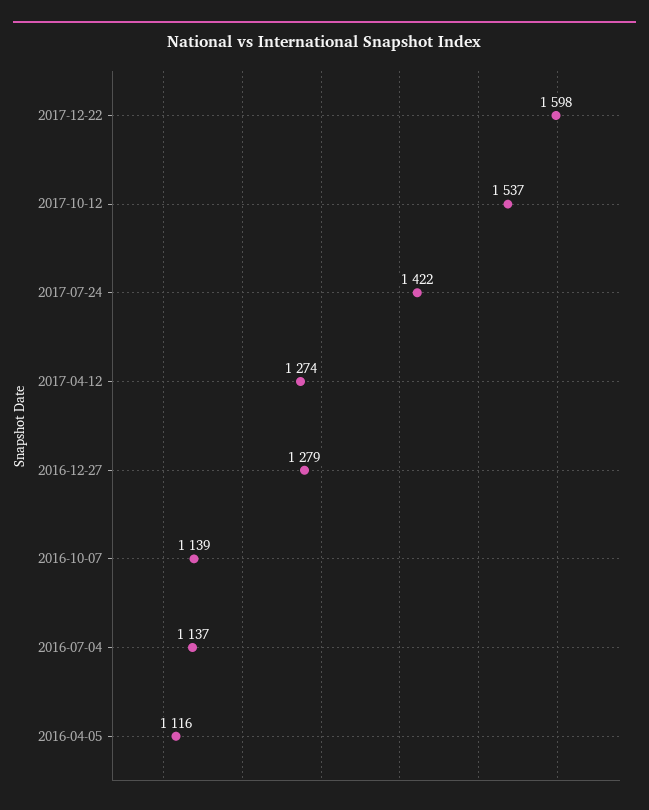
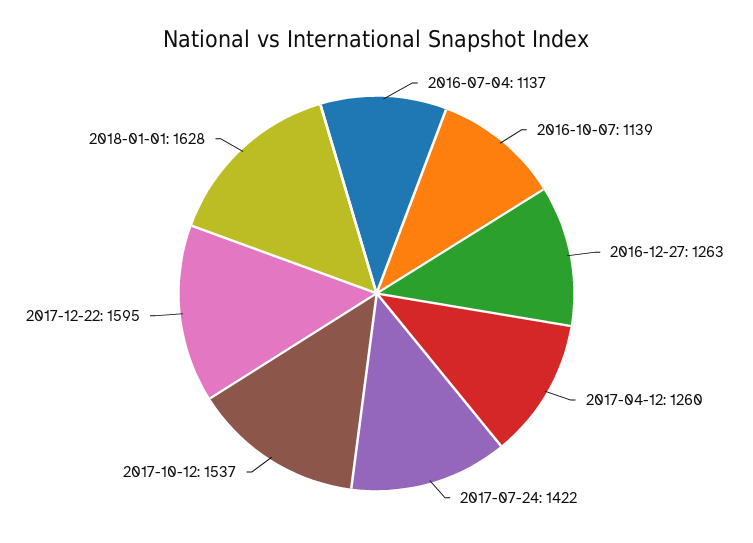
2017-12-22: 1598 -> 1595
2017-04-12: 1274 -> 1260
2016-12-27: 1279 -> 1263
2016-04-05: 1116 -> none
2018-01-01: none -> 1628

